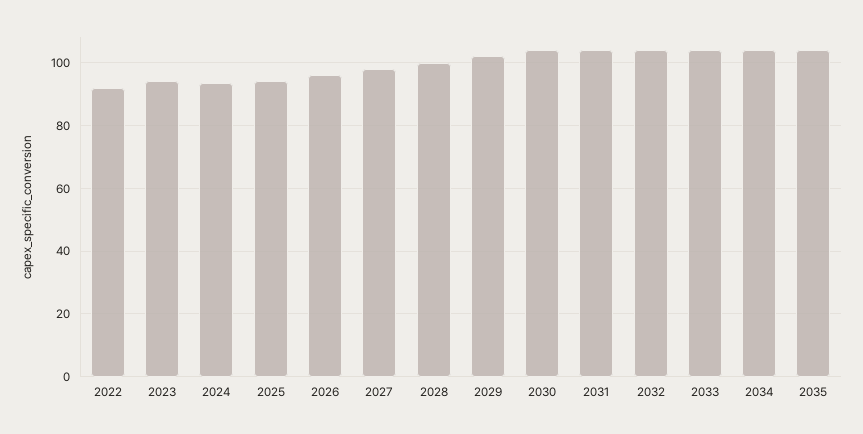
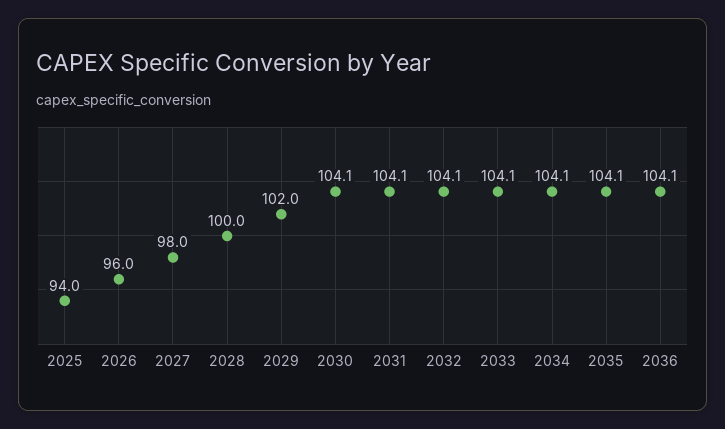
2022: 92 -> none
2023: 94 -> none
2024: 94 -> none
2036: none -> 104.1

